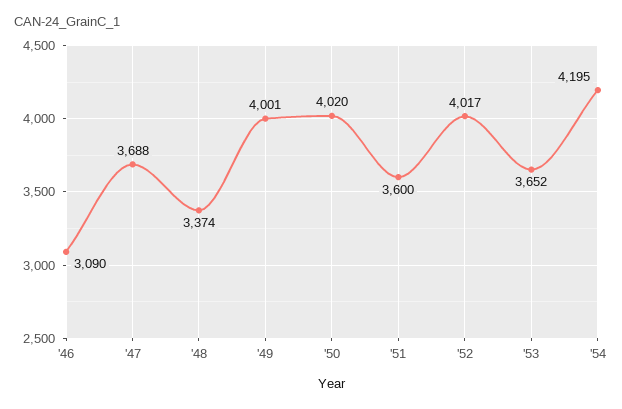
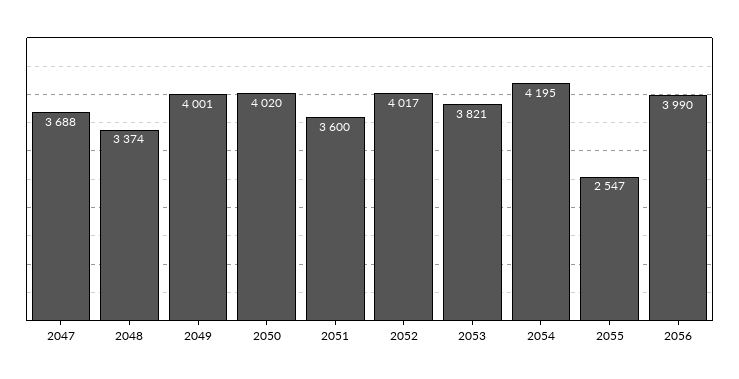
'46: 3090 -> none
'53: 3652 -> 3821
2055: none -> 2547
2056: none -> 3990

